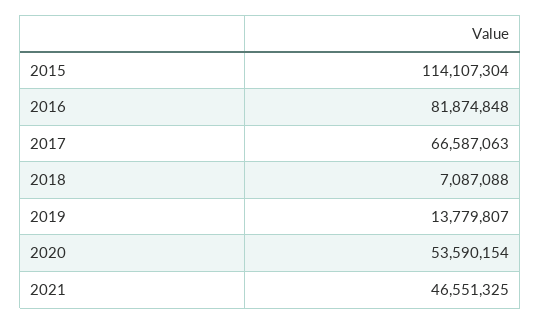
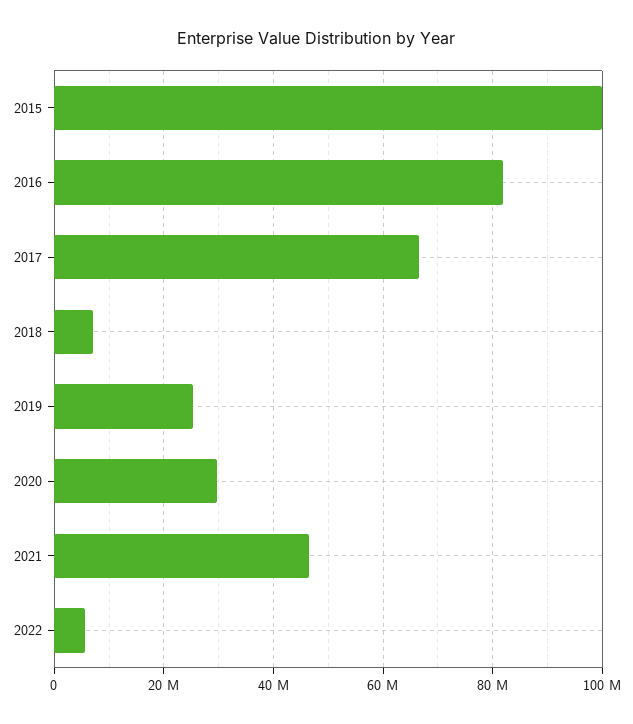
2015: 114107304 -> 100000000
2019: 13779807 -> 26000000
2020: 53590154 -> 30000000
2022: none -> 6000000

